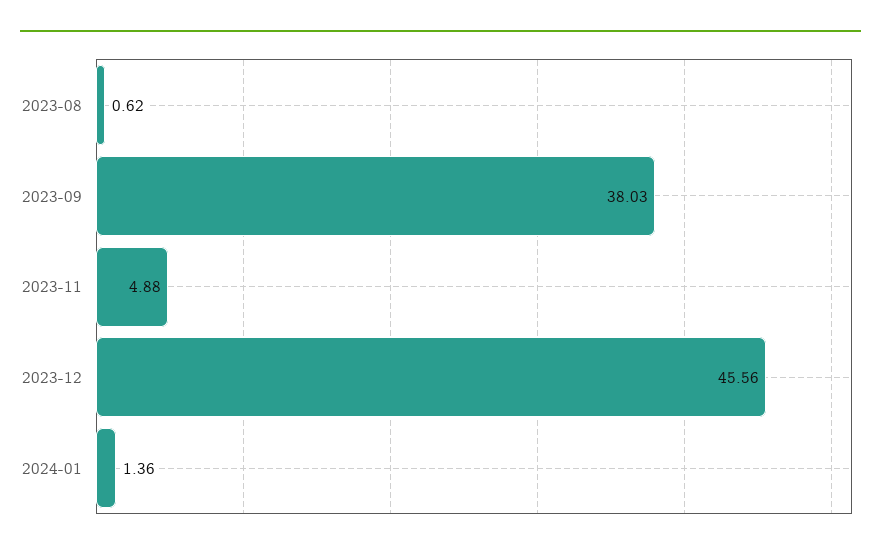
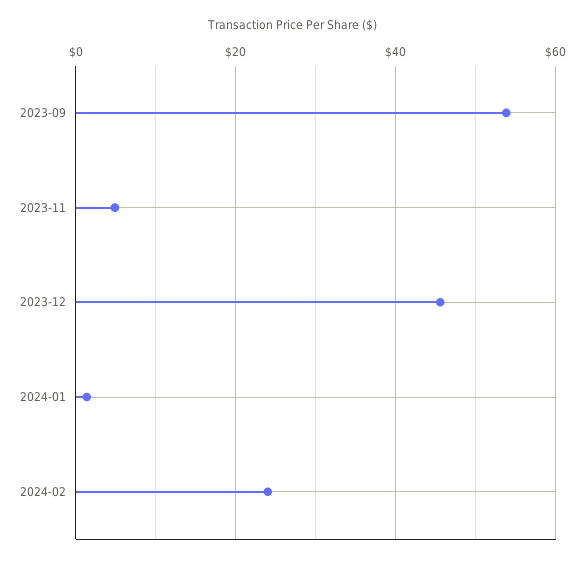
2023-08: 0.62 -> none
2023-09: 38.03 -> 54
2024-02: none -> 24

